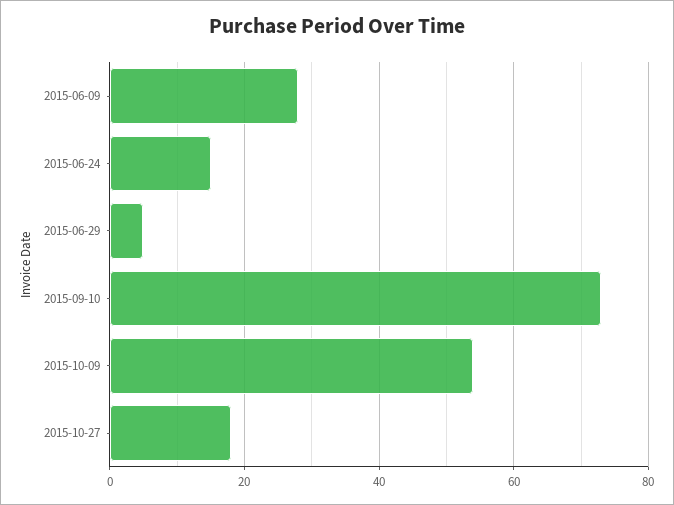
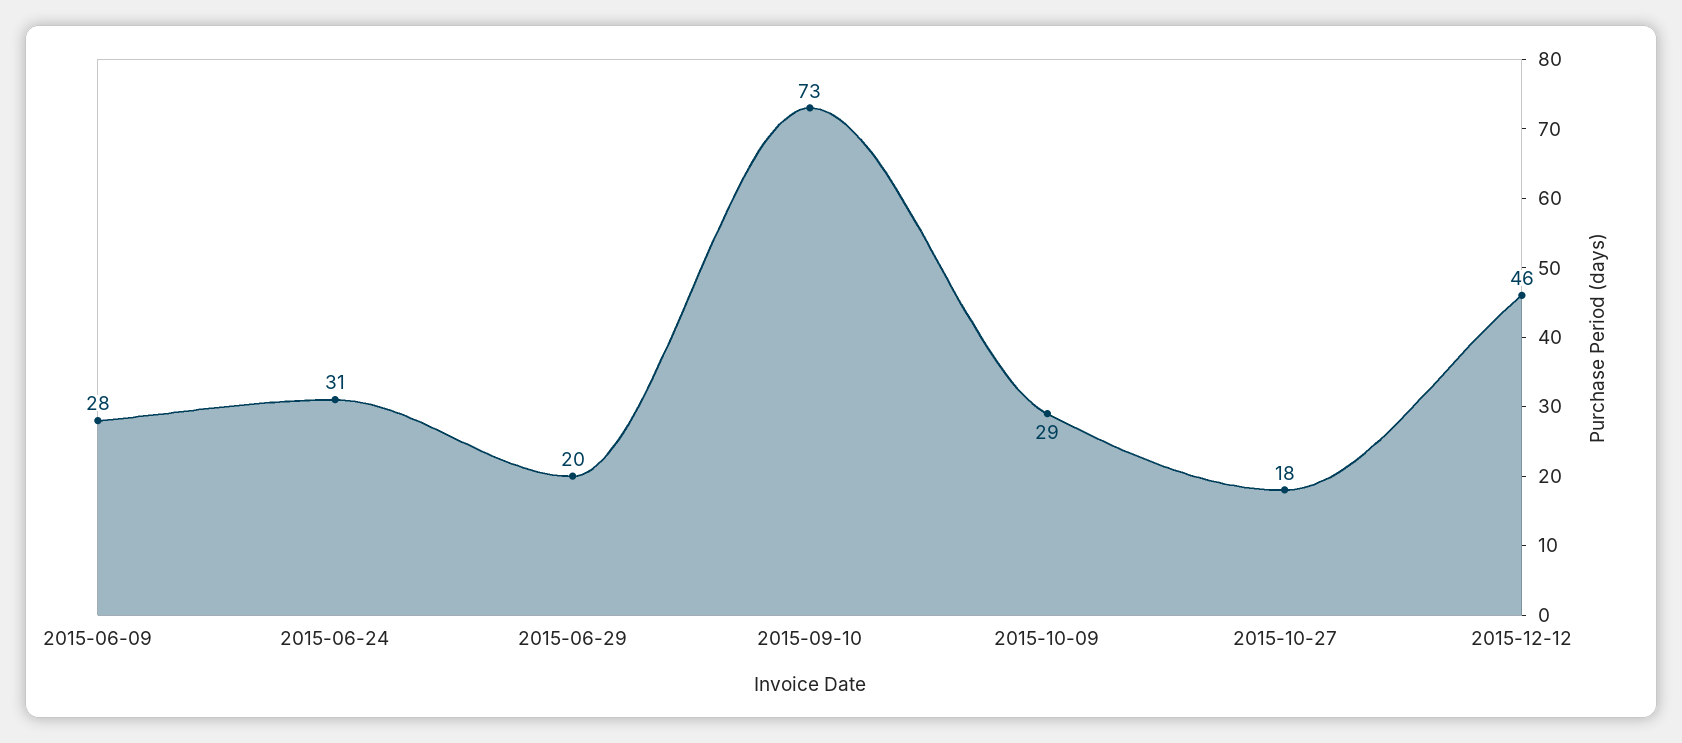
2015-06-24: 15 -> 31
2015-06-29: 5 -> 20
2015-10-09: 55 -> 29
2015-12-12: none -> 46

